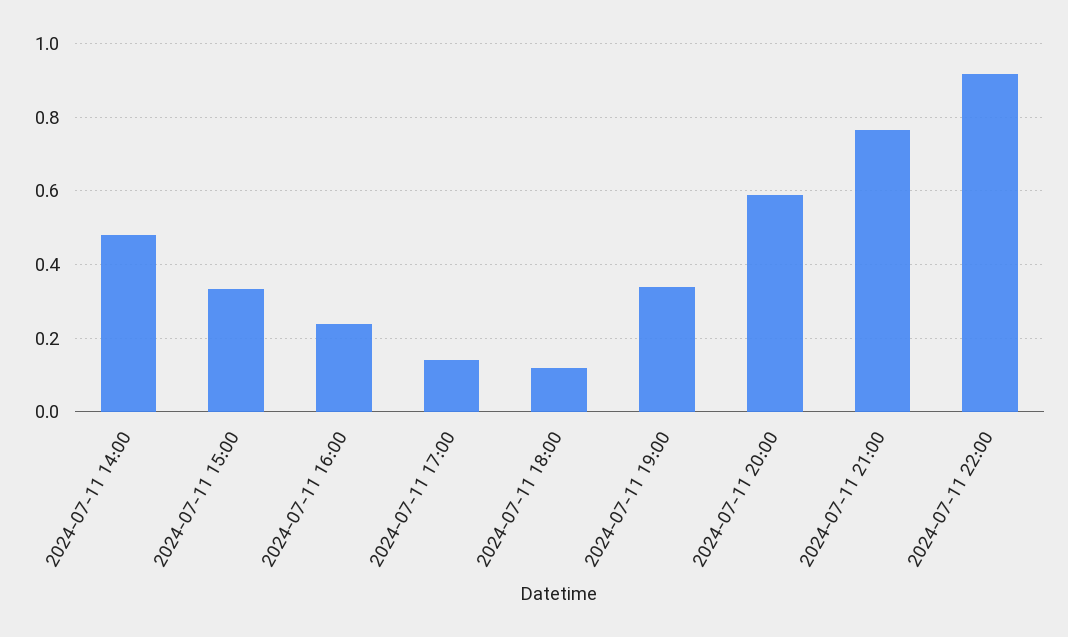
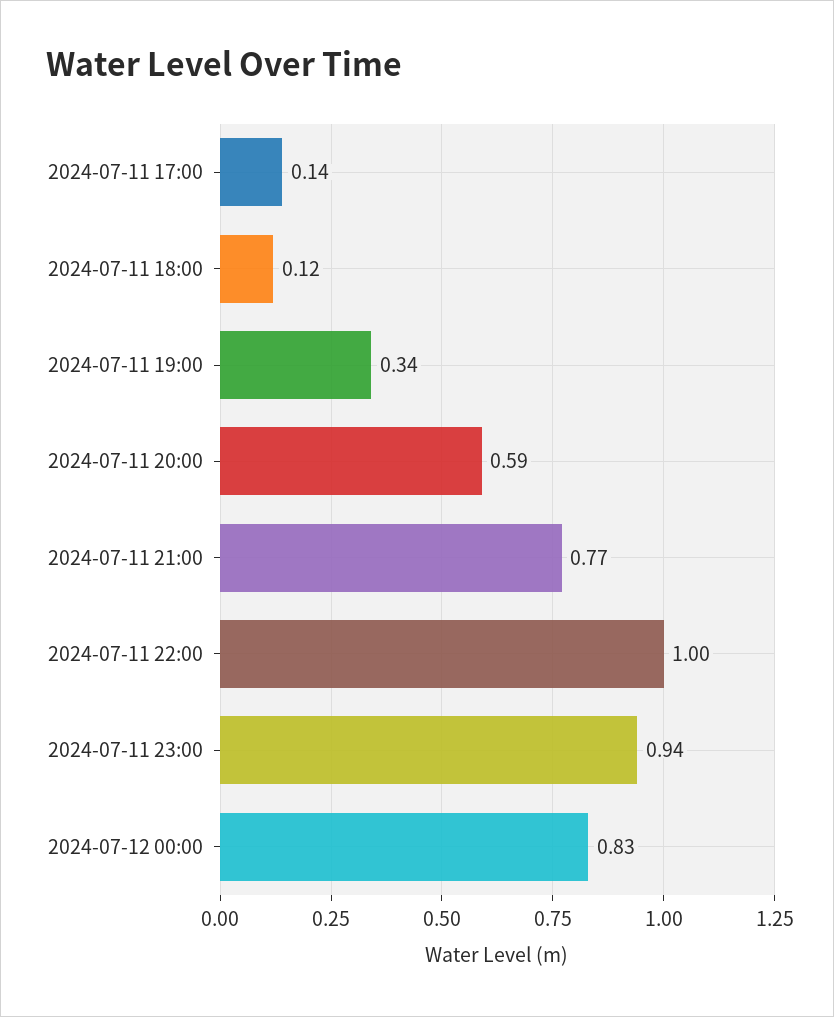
2024-07-11 14:00: 0.48 -> none
2024-07-11 15:00: 0.34 -> none
2024-07-11 16:00: 0.24 -> none
2024-07-11 22:00: 0.92 -> 1
2024-07-11 23:00: none -> 0.94
2024-07-12 00:00: none -> 0.83

